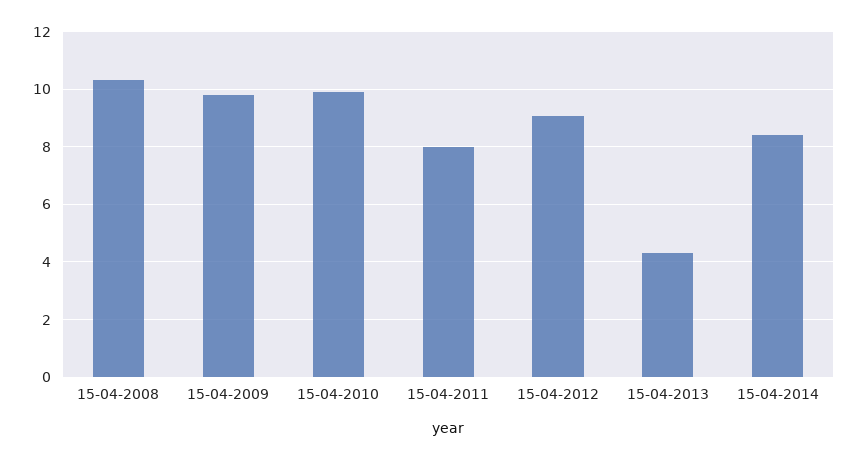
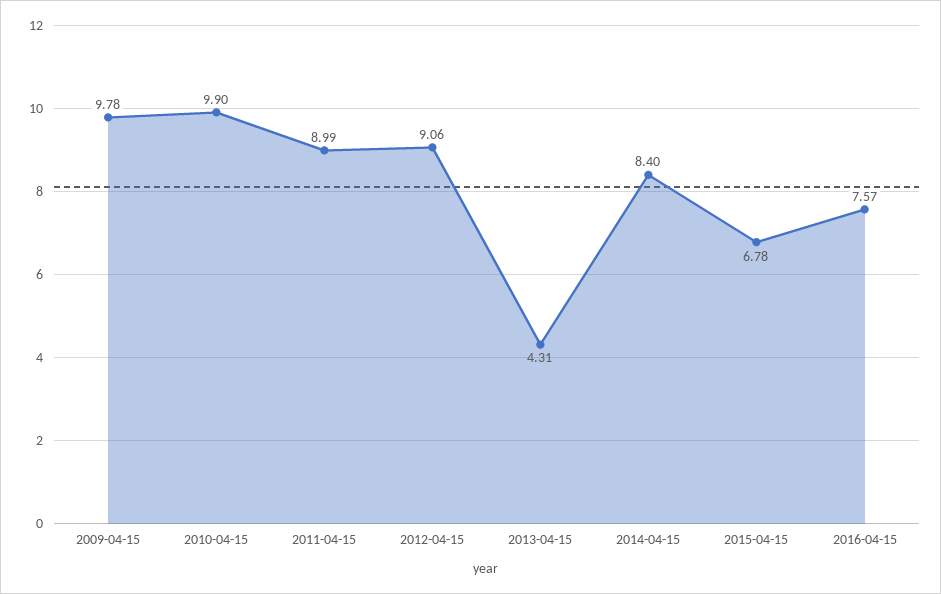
15-04-2008: 10.25 -> none
15-04-2011: 8 -> 8.99
2015-04-15: none -> 6.78
2016-04-15: none -> 7.57

